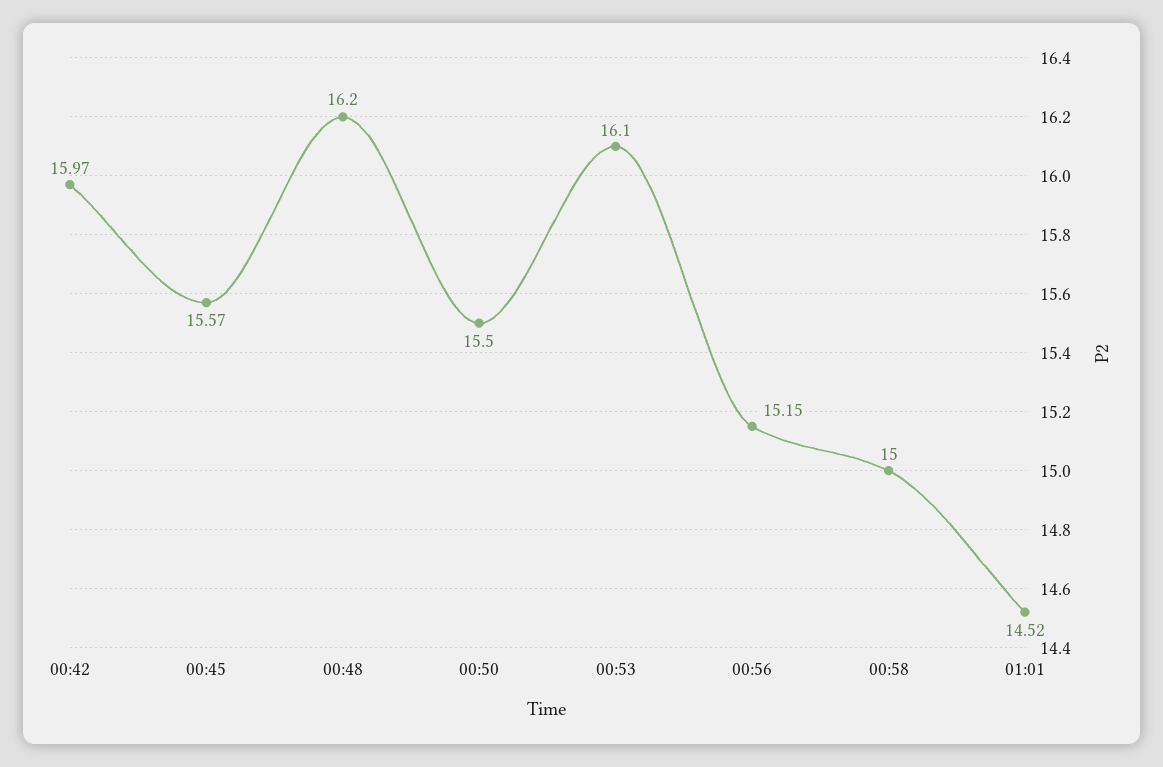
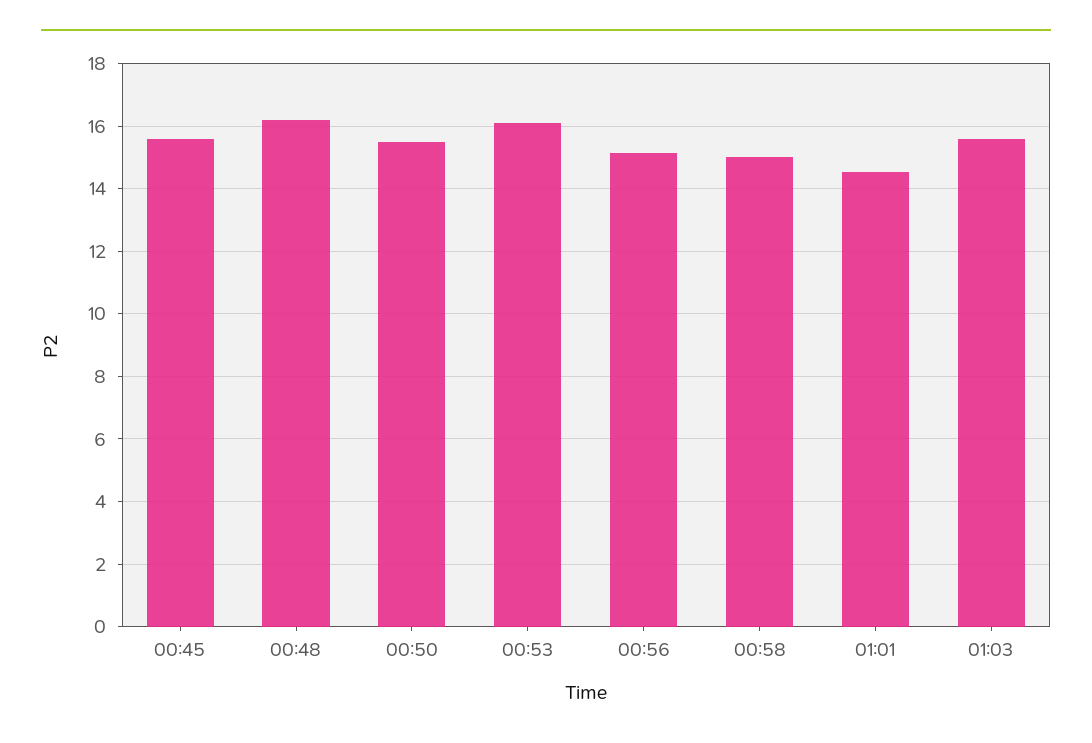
00:42: 15.97 -> none
01:03: none -> 15.6

